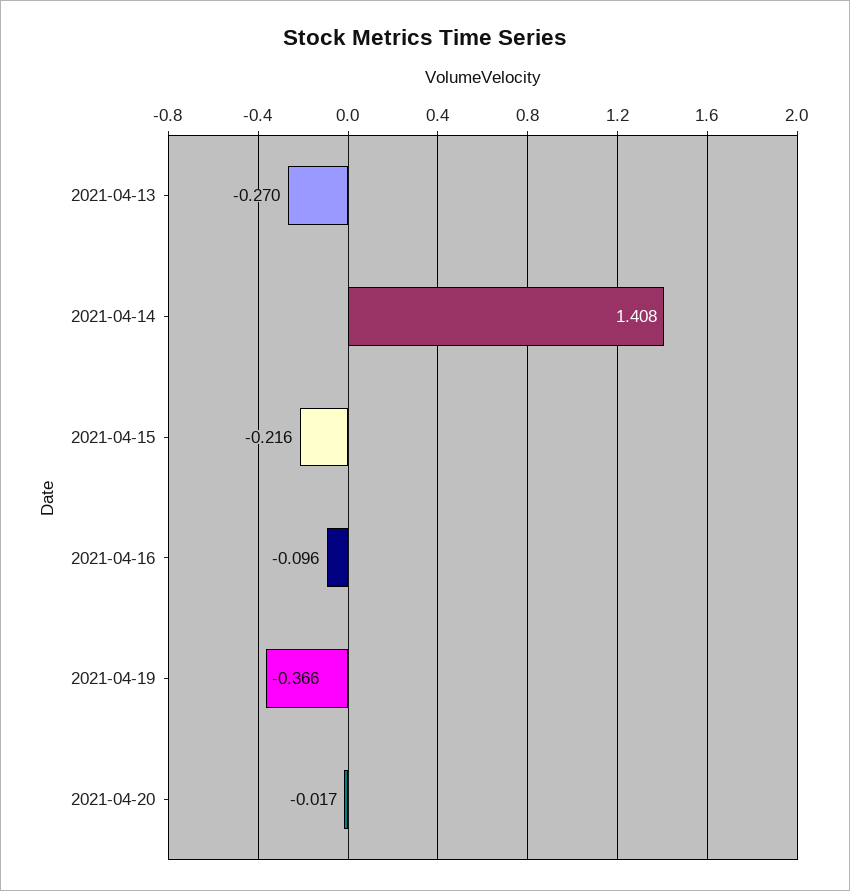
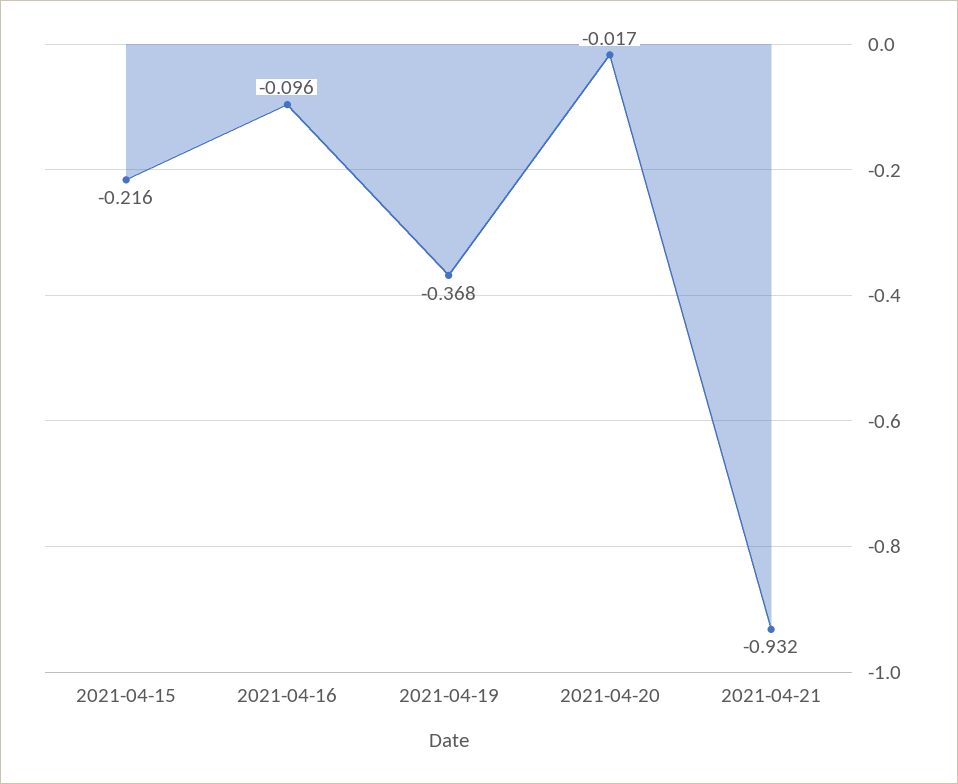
2021-04-13: -0.27 -> none
2021-04-14: 1.408 -> none
2021-04-19: -0.366 -> -0.368
2021-04-21: none -> -0.932

